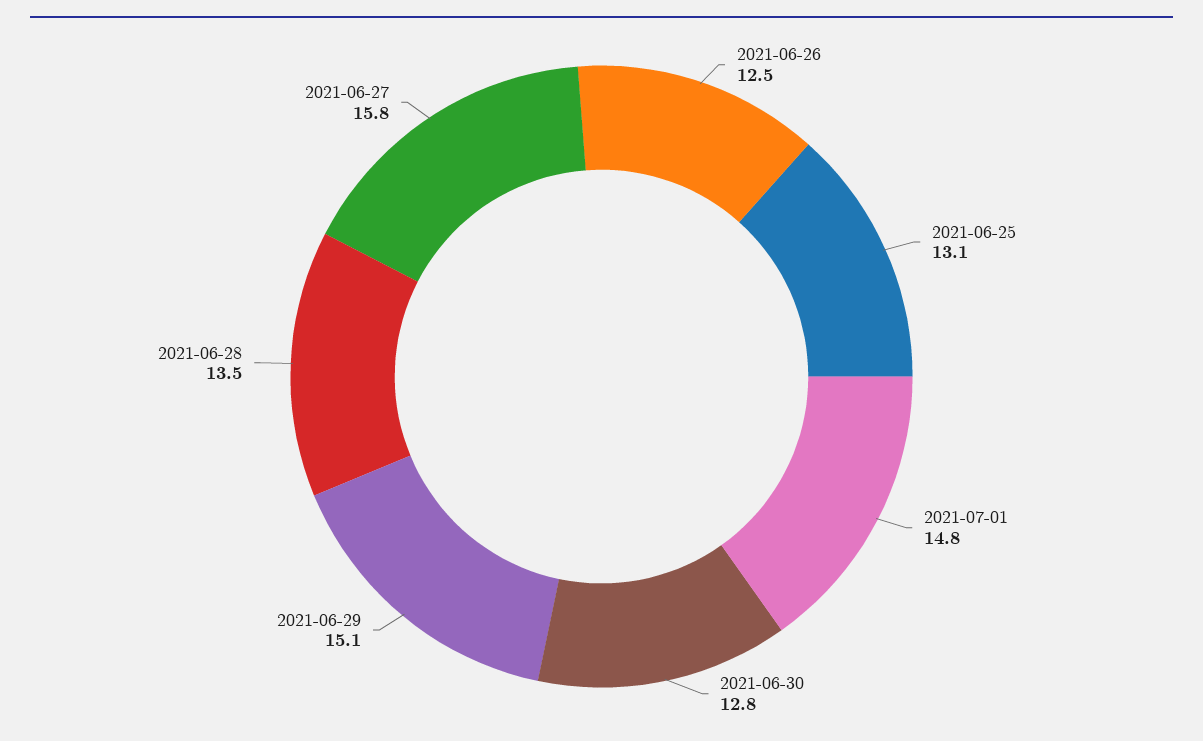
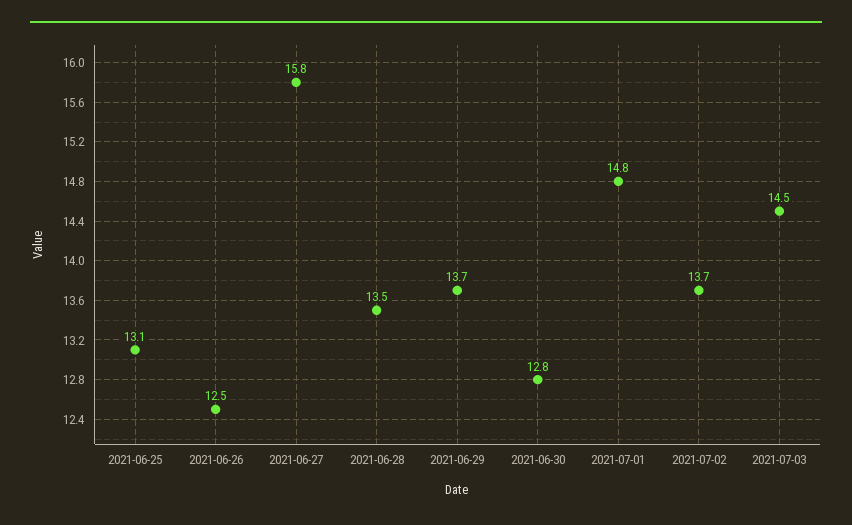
2021-06-29: 15.1 -> 13.7
2021-07-02: none -> 13.7
2021-07-03: none -> 14.5

